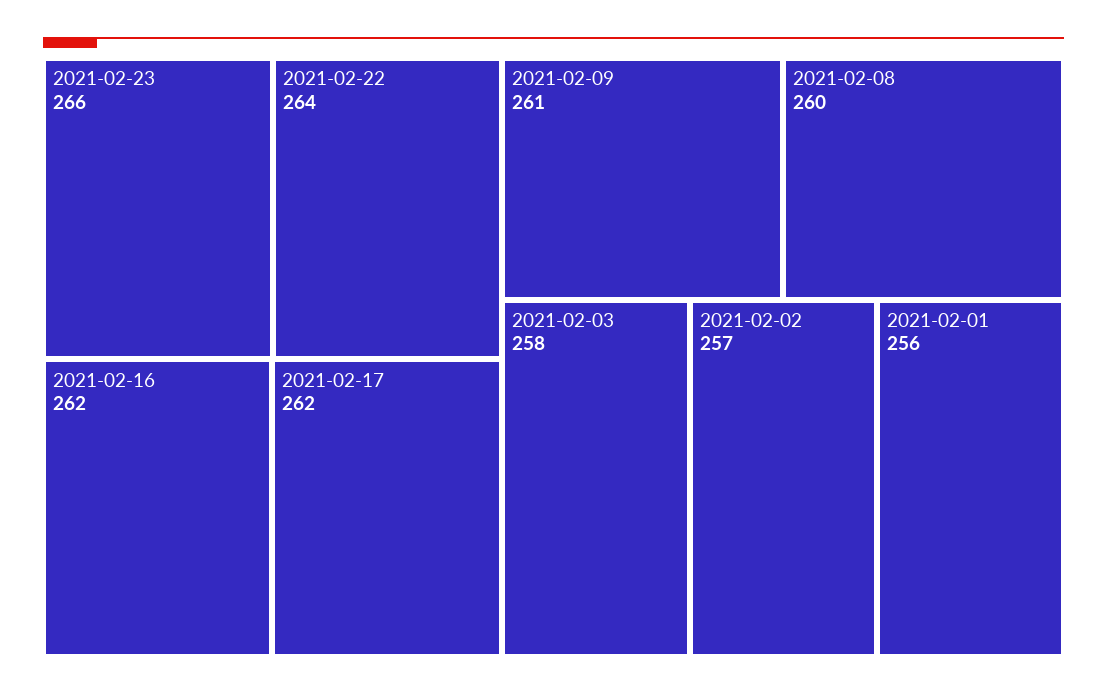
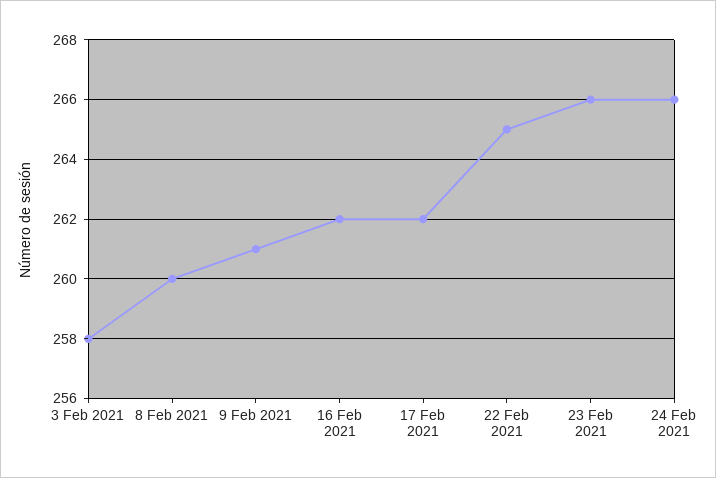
2021-02-22: 264 -> 265
2021-02-02: 257 -> none
2021-02-01: 256 -> none
24 Feb 2021: none -> 266

